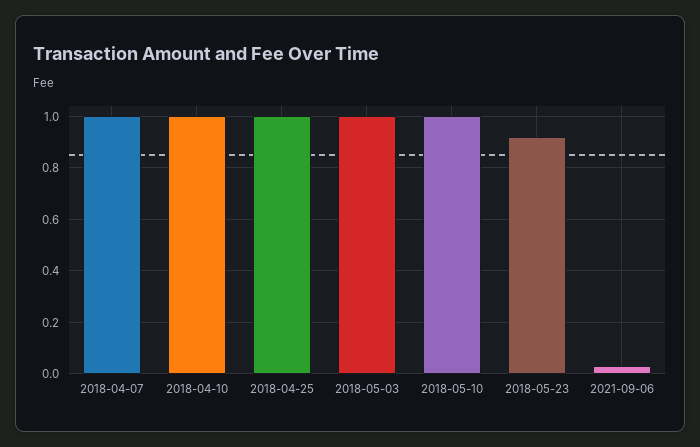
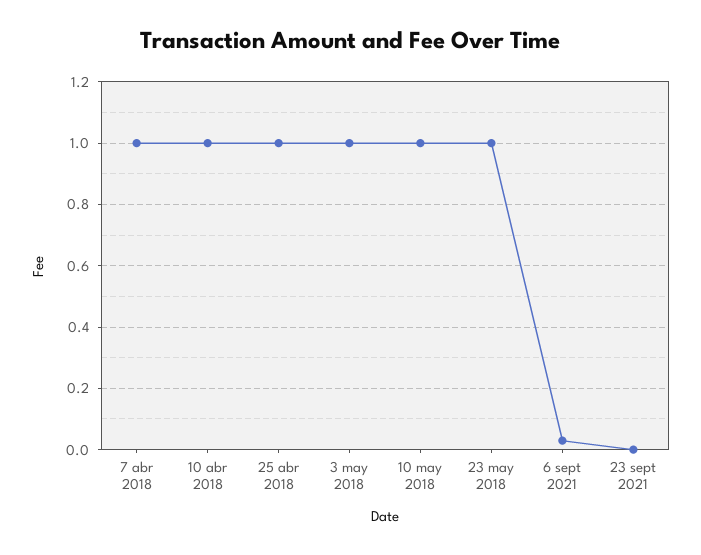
2018-05-23: 0.925 -> 1
23 sept 2021: none -> 0

